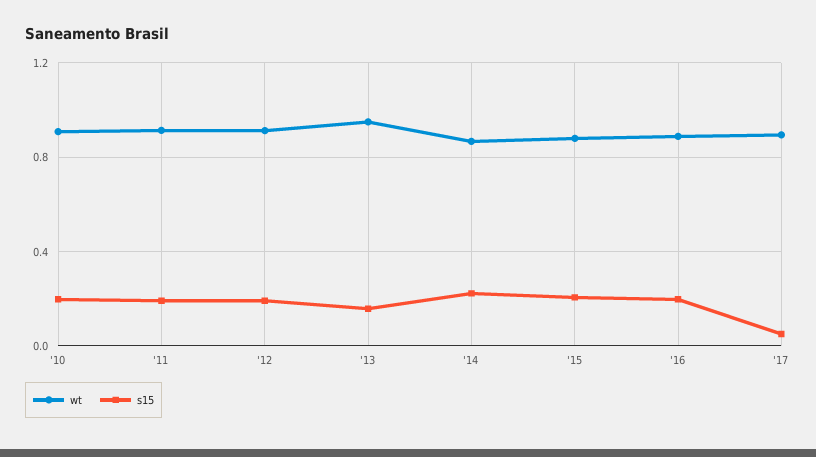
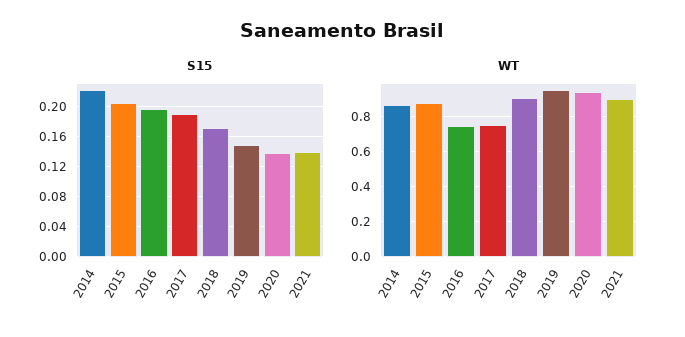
wt, '10: 0.9 -> none
s15, '10: 0.2 -> none
wt, '11: 0.9 -> none
s15, '11: 0.2 -> none
wt, '12: 0.9 -> none
s15, '12: 0.2 -> none
wt, '13: 0.95 -> none
s15, '13: 0.15 -> none
wt, '16: 0.9 -> 0.75
wt, '17: 0.9 -> 0.75
s15, '17: 0.05 -> 0.19
s15, 2018: none -> 0.17
s15, 2019: none -> 0.15
s15, 2020: none -> 0.14
s15, 2021: none -> 0.14
wt, 2018: none -> 0.9
wt, 2019: none -> 0.95
wt, 2020: none -> 0.95
wt, 2021: none -> 0.9

